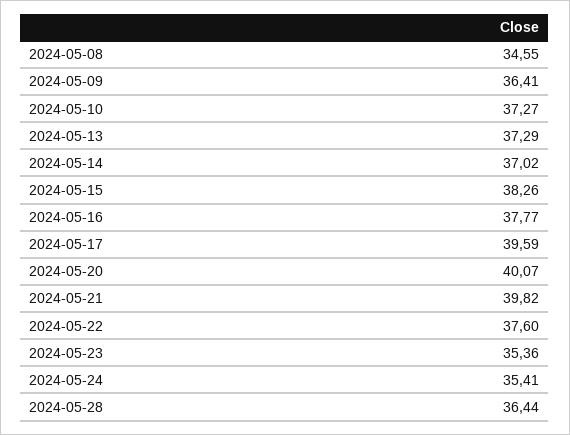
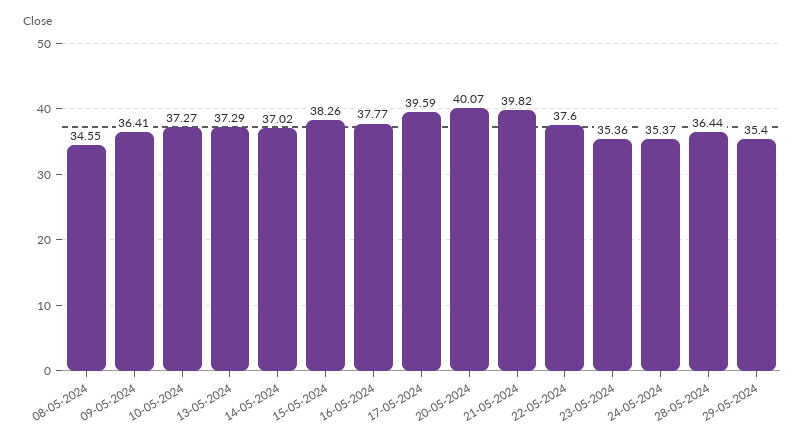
2024-05-24: 35.41 -> 35.37
29-05-2024: none -> 35.4

